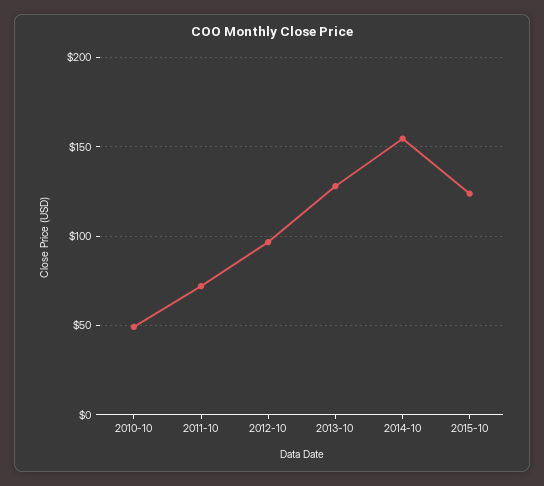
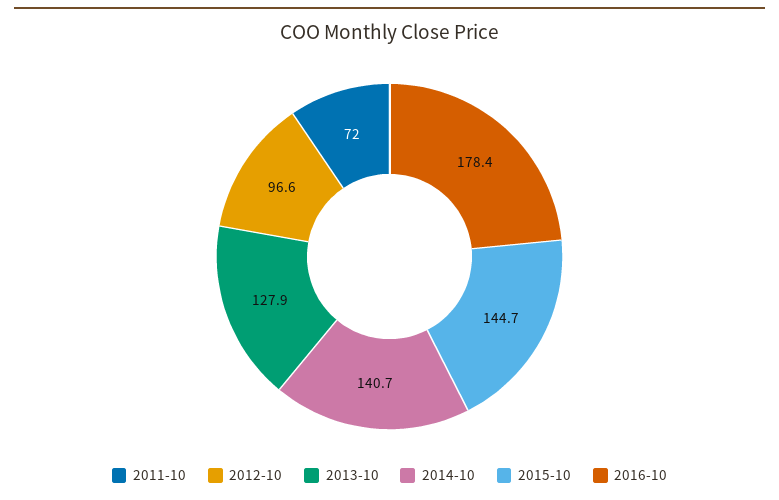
2010-10: 50 -> none
2014-10: 155 -> 140.7
2015-10: 125 -> 144.7
2016-10: none -> 178.4

